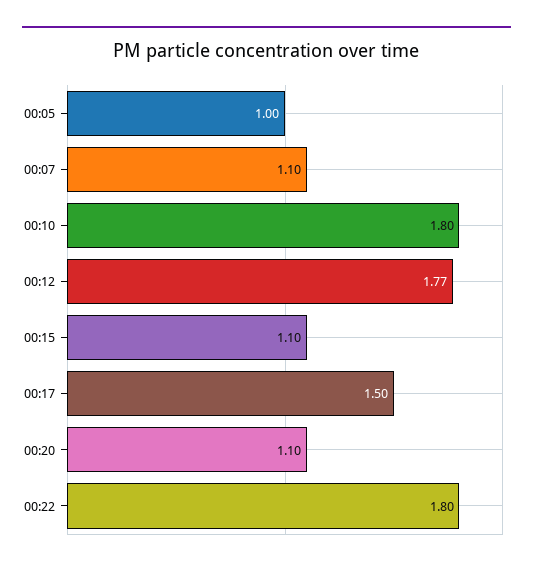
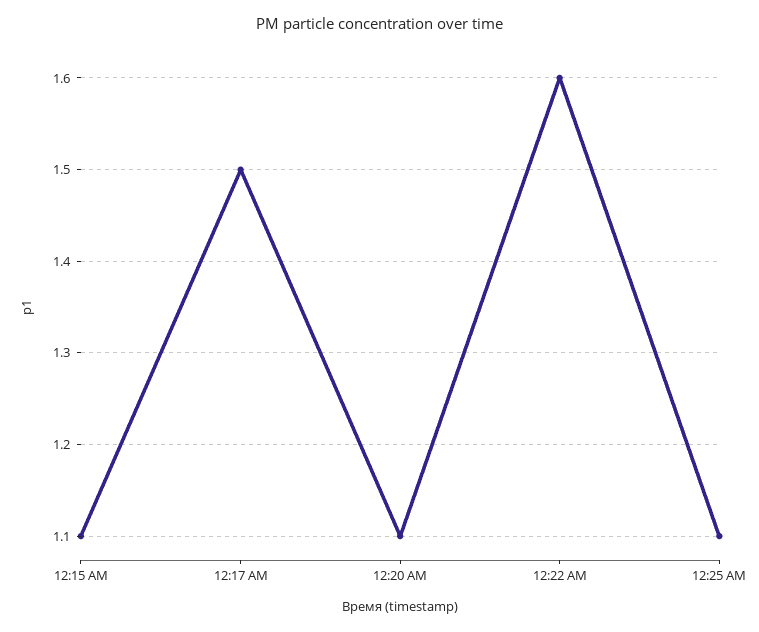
00:05: 1 -> none
00:07: 1.1 -> none
00:10: 1.8 -> none
00:12: 1.77 -> none
00:22: 1.8 -> 1.6
12:25 AM: none -> 1.1

